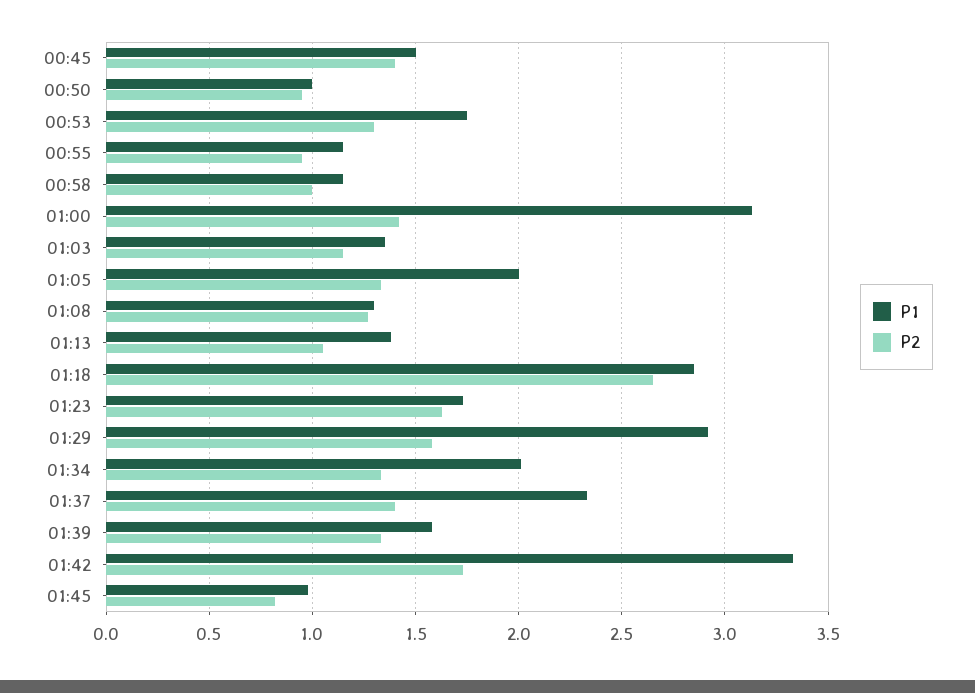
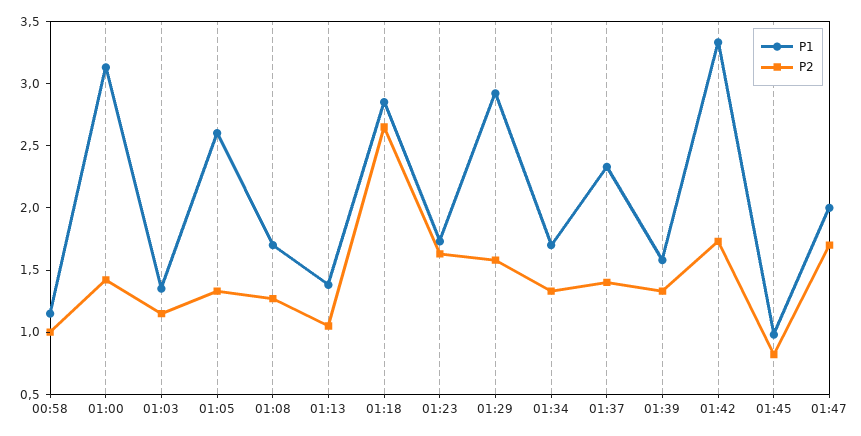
P1, 00:45: 1.5 -> none
P2, 00:45: 1.4 -> none
P1, 00:50: 1 -> none
P2, 00:50: 0.95 -> none
P1, 00:53: 1.75 -> none
P2, 00:53: 1.3 -> none
P1, 00:55: 1.15 -> none
P2, 00:55: 0.95 -> none
P1, 01:05: 2 -> 2.6
P1, 01:08: 1.3 -> 1.7
P1, 01:34: 2 -> 1.7
P1, 01:47: none -> 2
P2, 01:47: none -> 1.7

